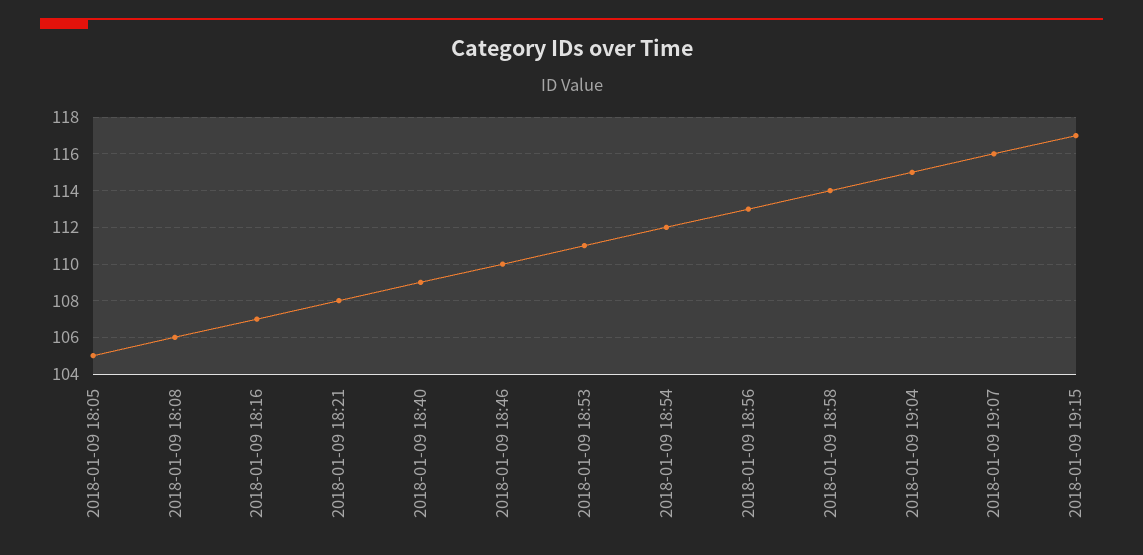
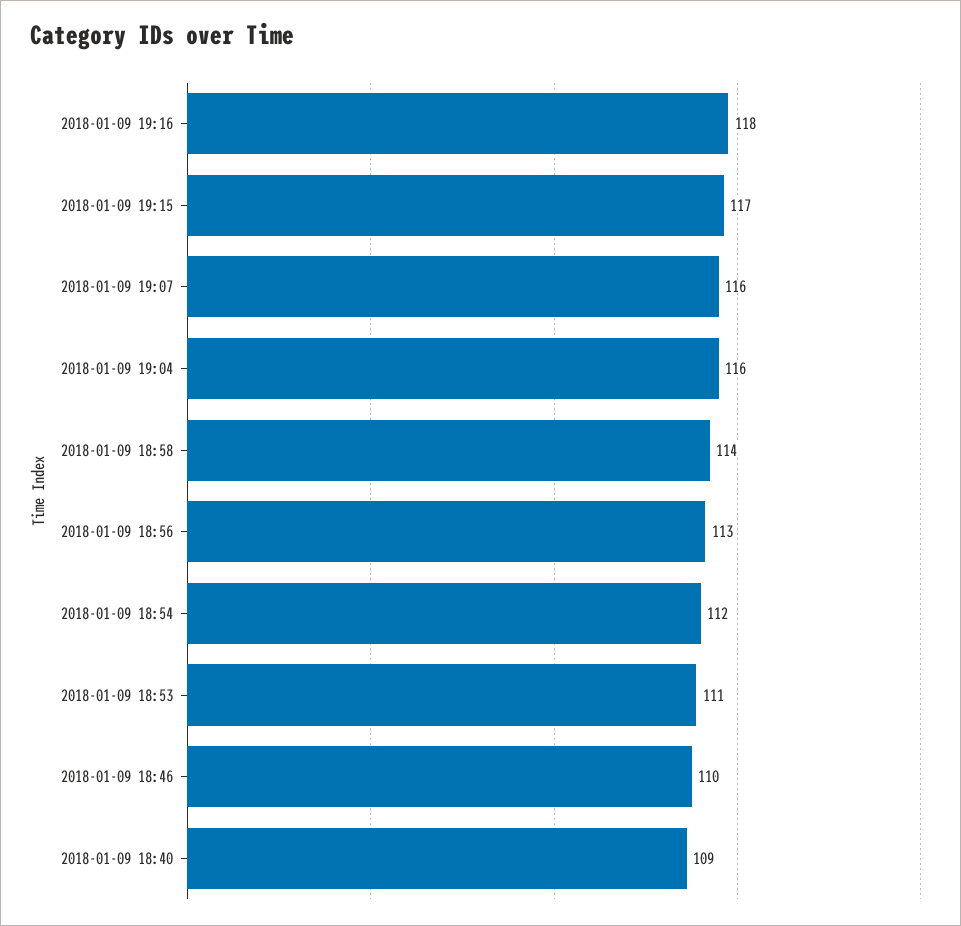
2018-01-09 18:05: 105 -> none
2018-01-09 18:08: 106 -> none
2018-01-09 18:16: 107 -> none
2018-01-09 18:21: 108 -> none
2018-01-09 19:04: 115 -> 116
2018-01-09 19:16: none -> 118

